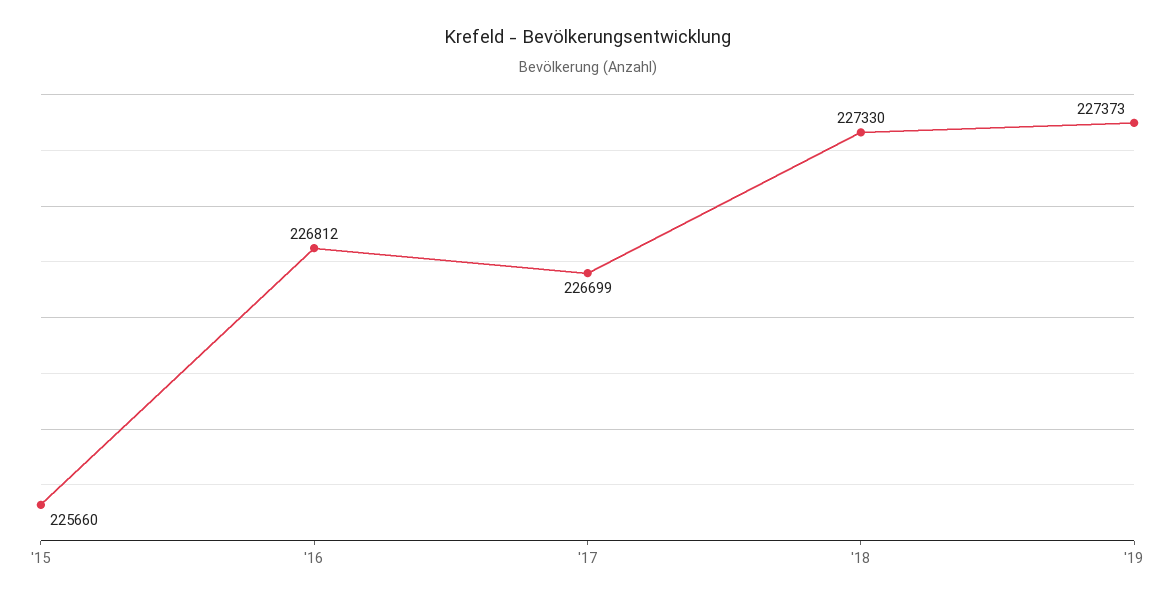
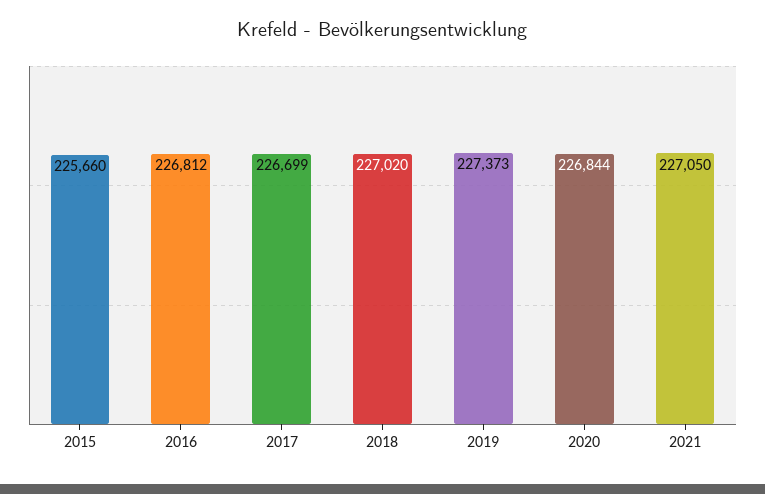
'18: 227330 -> 227020
2020: none -> 226844
2021: none -> 227050

